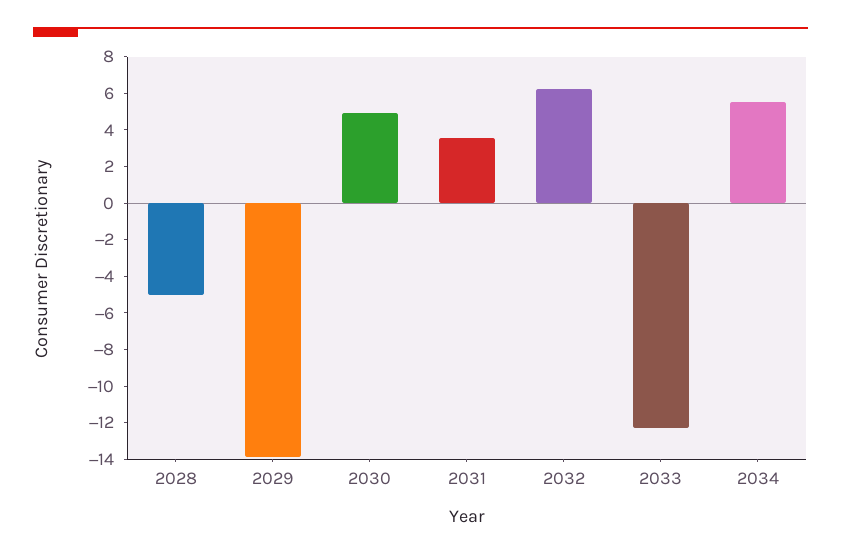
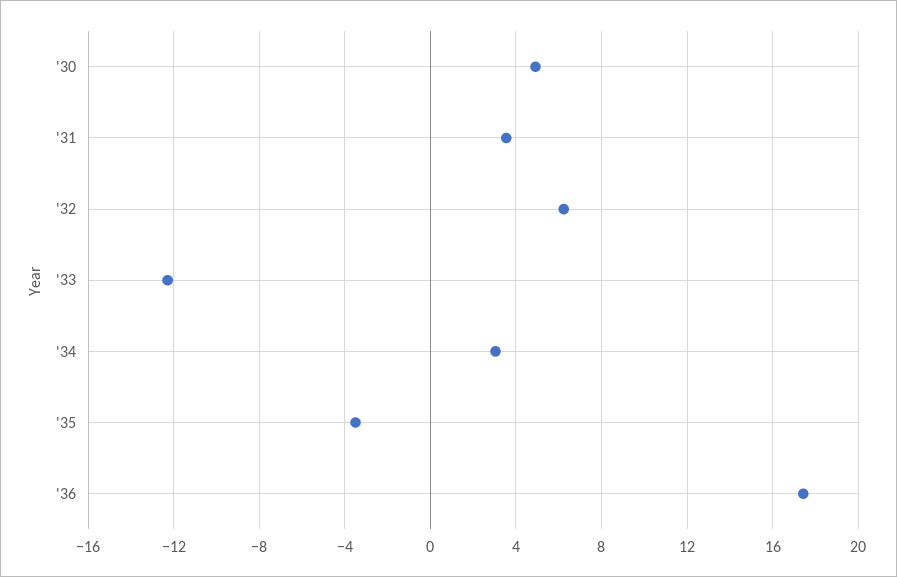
2028: -5 -> none
2029: -14 -> none
2034: 5.5 -> 3
'35: none -> -3.5
'36: none -> 17.5

